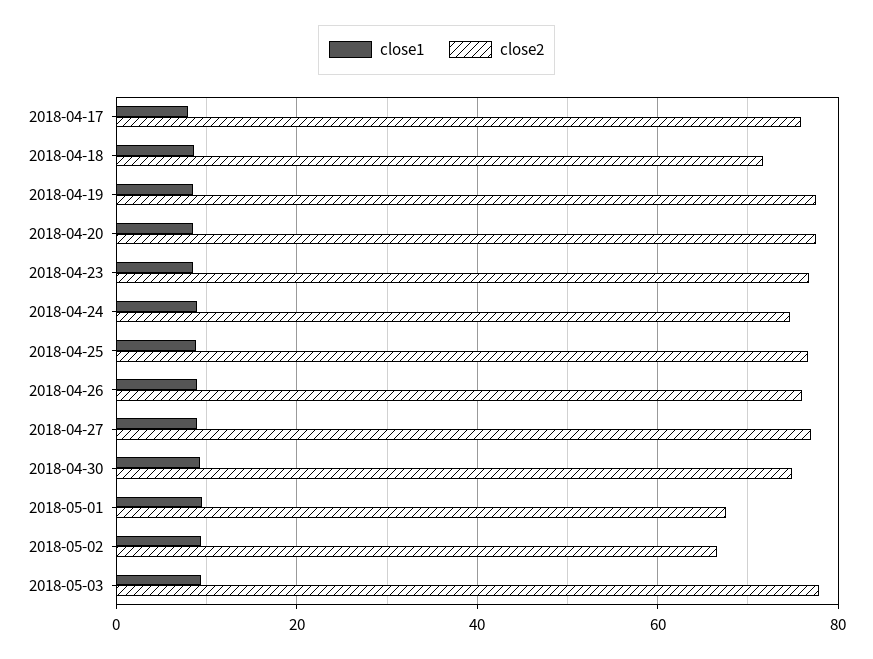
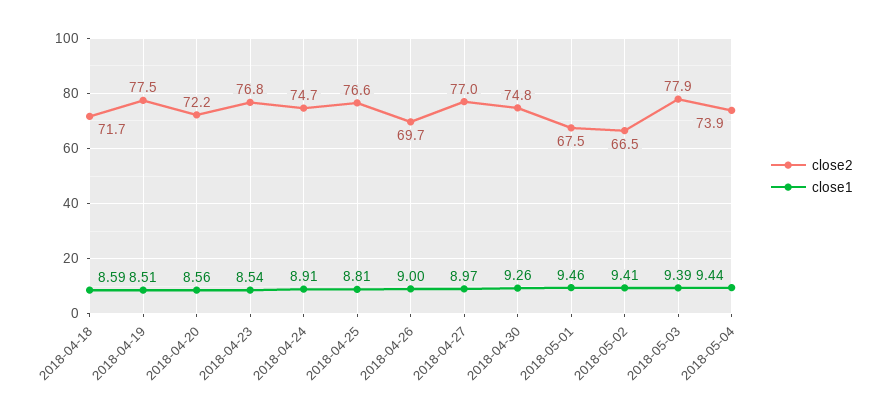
close1, 2018-04-17: 8 -> none
close2, 2018-04-17: 76 -> none
close2, 2018-04-20: 78 -> 72.2
close2, 2018-04-26: 76 -> 69.7
close2, 2018-05-04: none -> 73.9
close1, 2018-05-04: none -> 9.44

